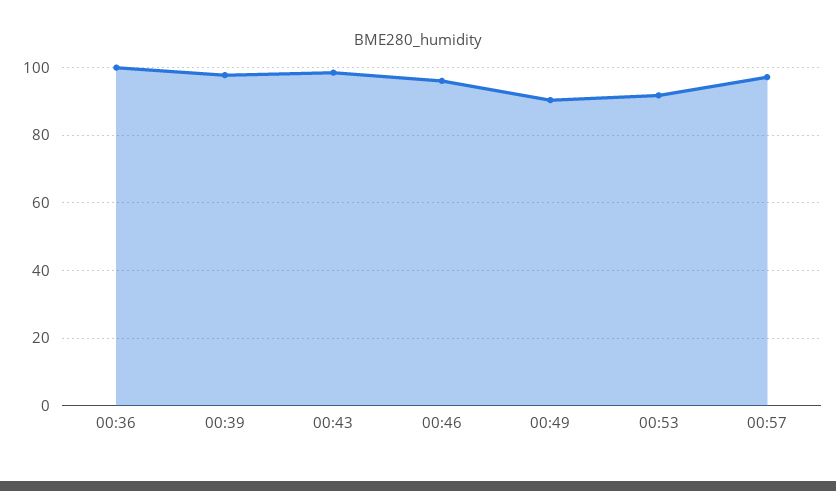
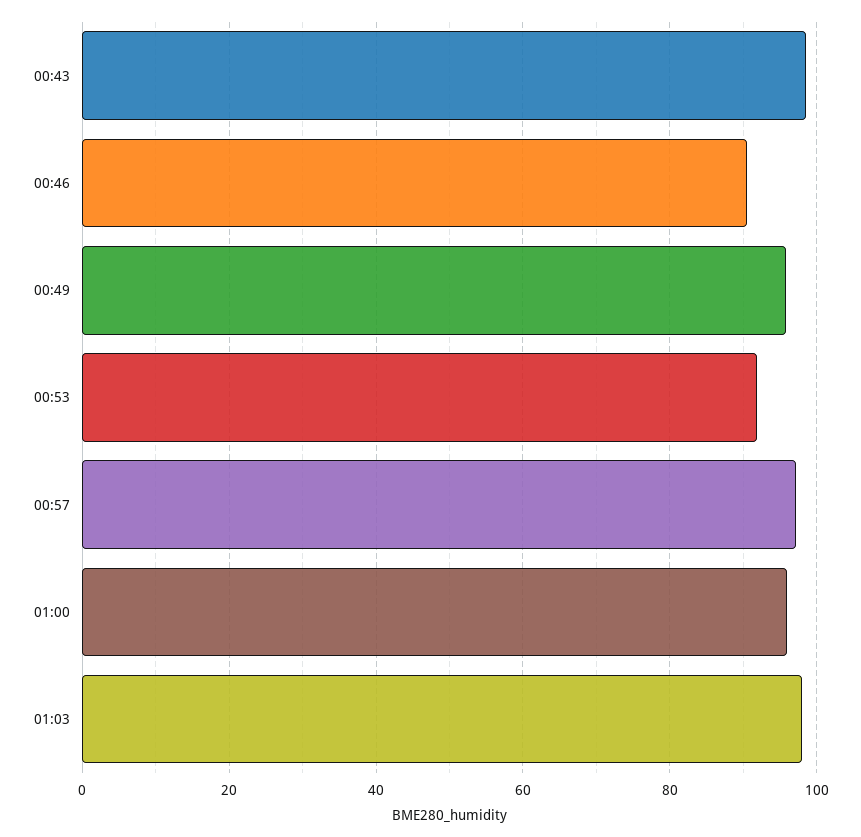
00:36: 100 -> none
00:39: 98 -> none
00:46: 96 -> 90
00:49: 90 -> 96
01:00: none -> 96
01:03: none -> 98

